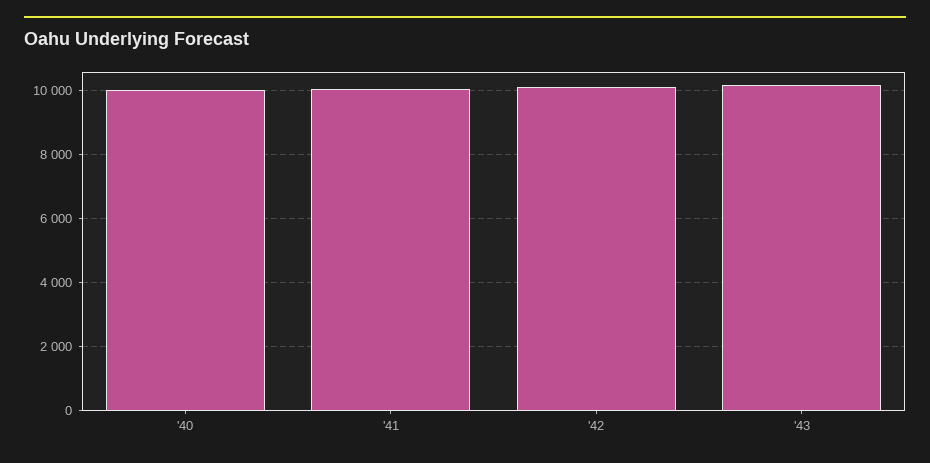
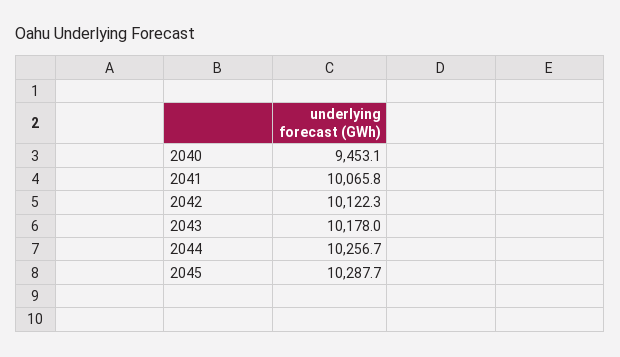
'40: 10000 -> 9453.1
2044: none -> 10256.7
2045: none -> 10287.7

